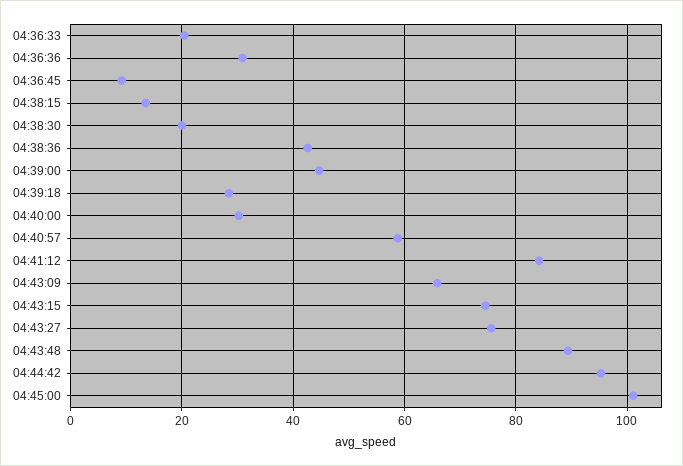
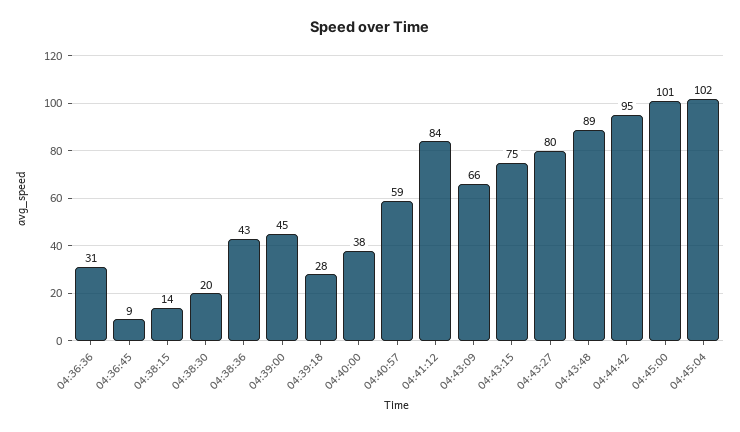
04:36:33: 20 -> none
04:40:00: 30 -> 38
04:43:27: 76 -> 80
04:45:04: none -> 102

